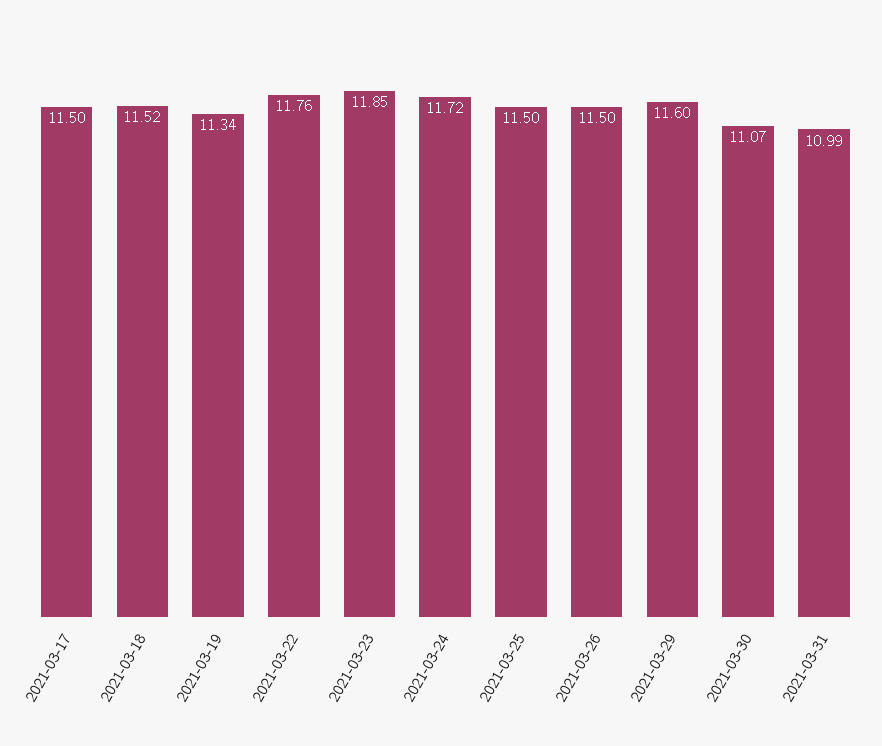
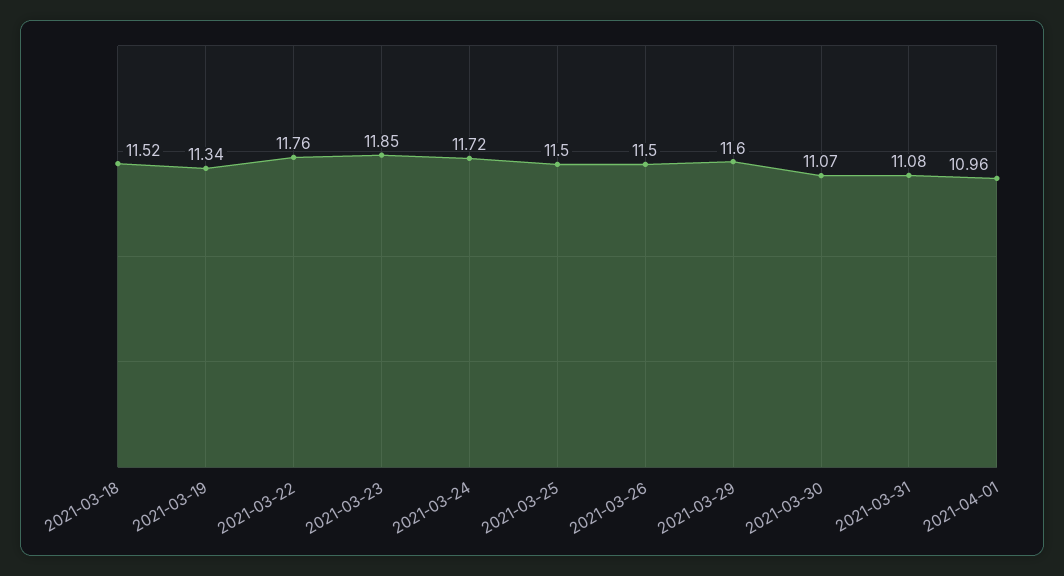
2021-03-17: 11.5 -> none
2021-03-31: 10.99 -> 11.08
2021-04-01: none -> 10.96

